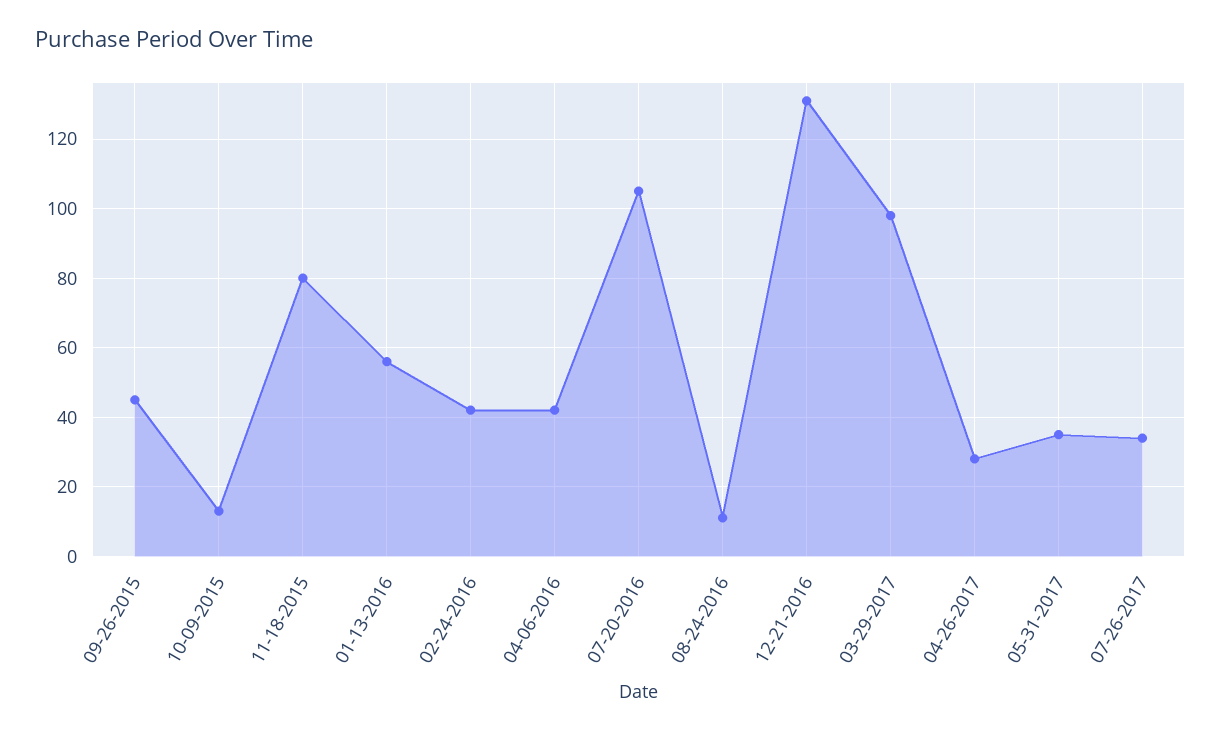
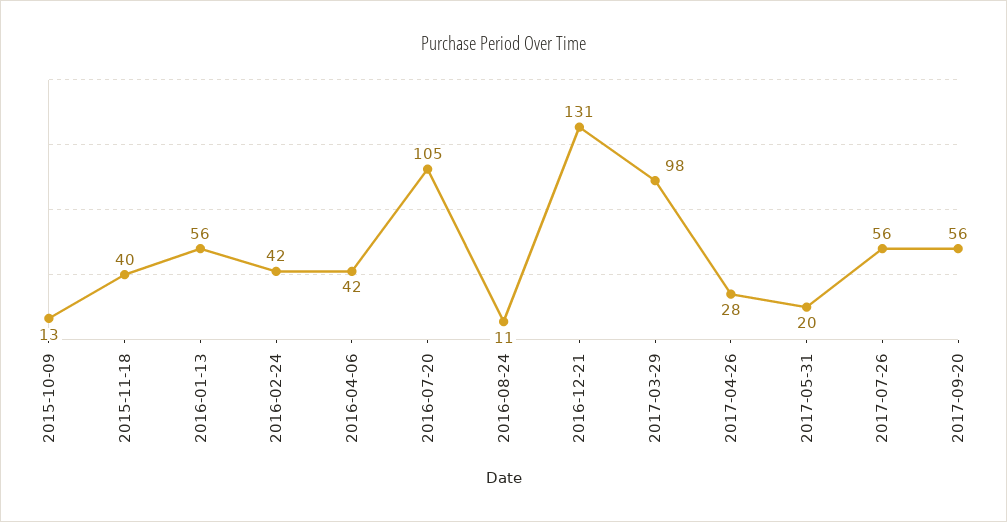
09-26-2015: 45 -> none
11-18-2015: 80 -> 40
05-31-2017: 35 -> 20
07-26-2017: 35 -> 56
2017-09-20: none -> 56

